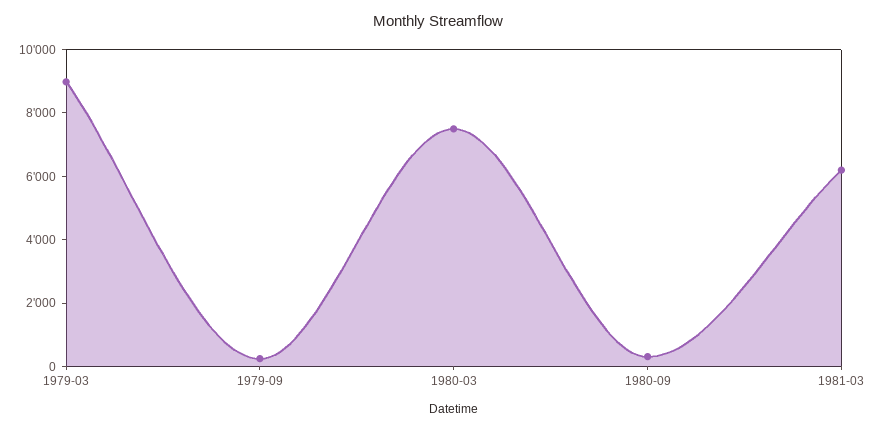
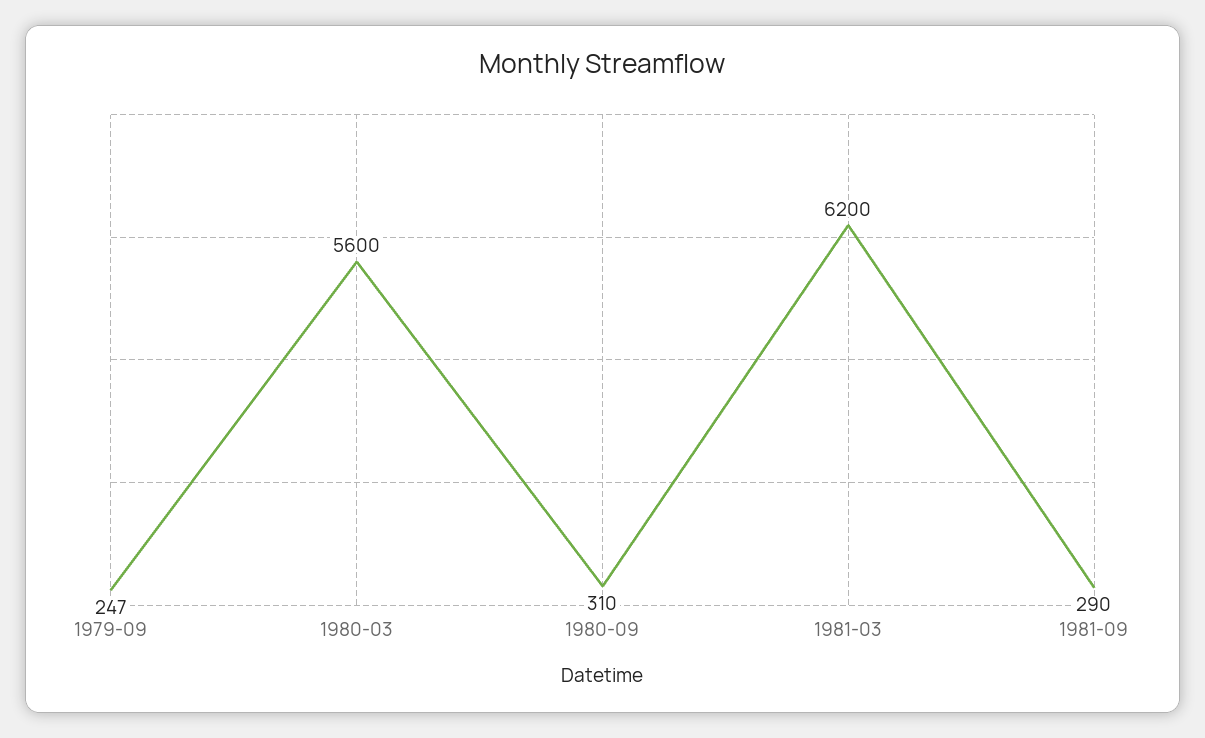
1979-03: 9000 -> none
1980-03: 7500 -> 5600
1981-09: none -> 290

